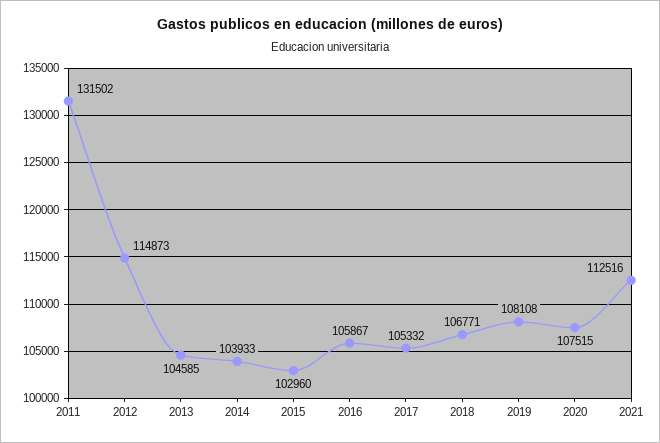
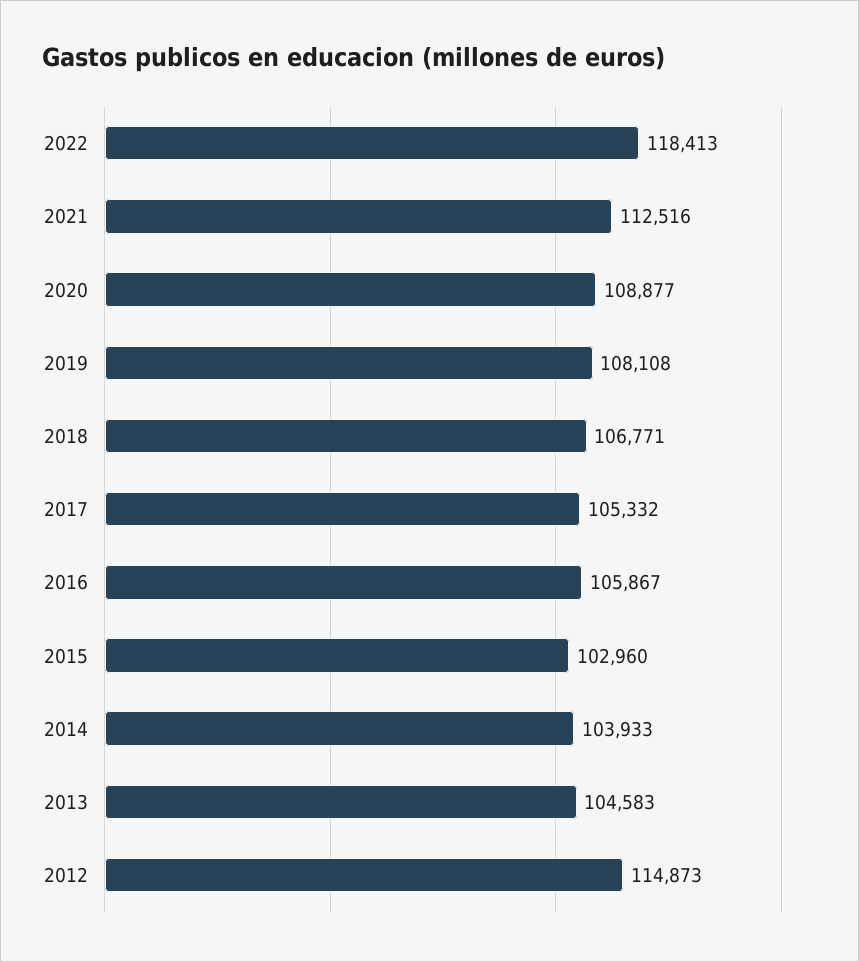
2011: 131502 -> none
2013: 104585 -> 104583
2020: 107515 -> 108877
2022: none -> 118413

